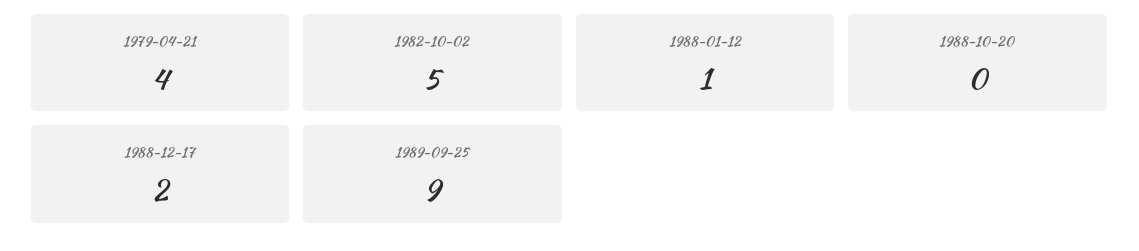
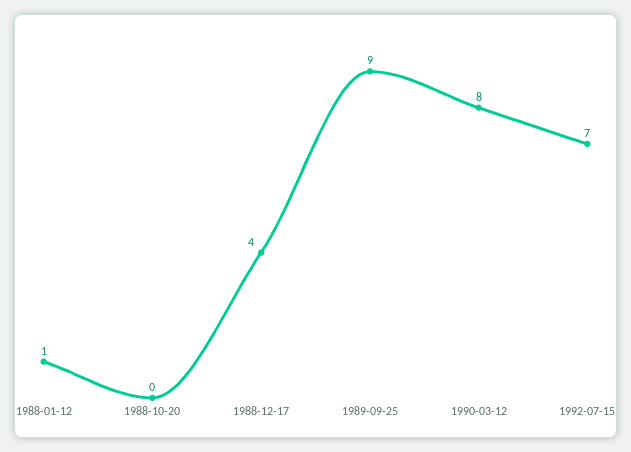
1979-04-21: 4 -> none
1982-10-02: 5 -> none
1988-12-17: 2 -> 4
1990-03-12: none -> 8
1992-07-15: none -> 7

